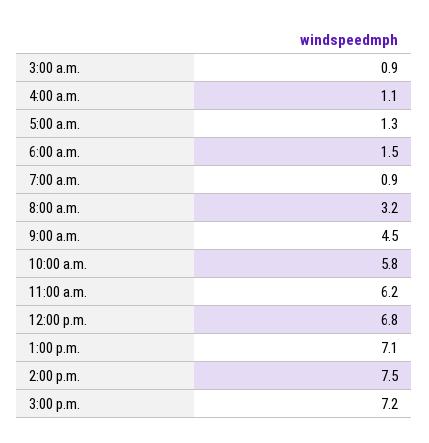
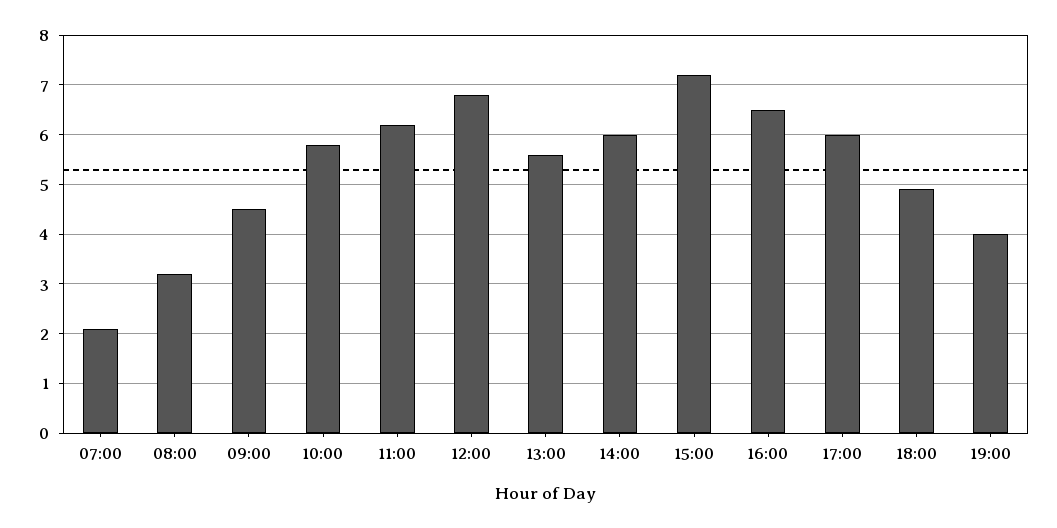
3:00 a.m.: 0.9 -> none
4:00 a.m.: 1.1 -> none
5:00 a.m.: 1.3 -> none
6:00 a.m.: 1.5 -> none
7:00 a.m.: 0.9 -> 2
1:00 p.m.: 7.1 -> 5.5
2:00 p.m.: 7.5 -> 6
16:00: none -> 6.5
17:00: none -> 6
18:00: none -> 5
19:00: none -> 4

